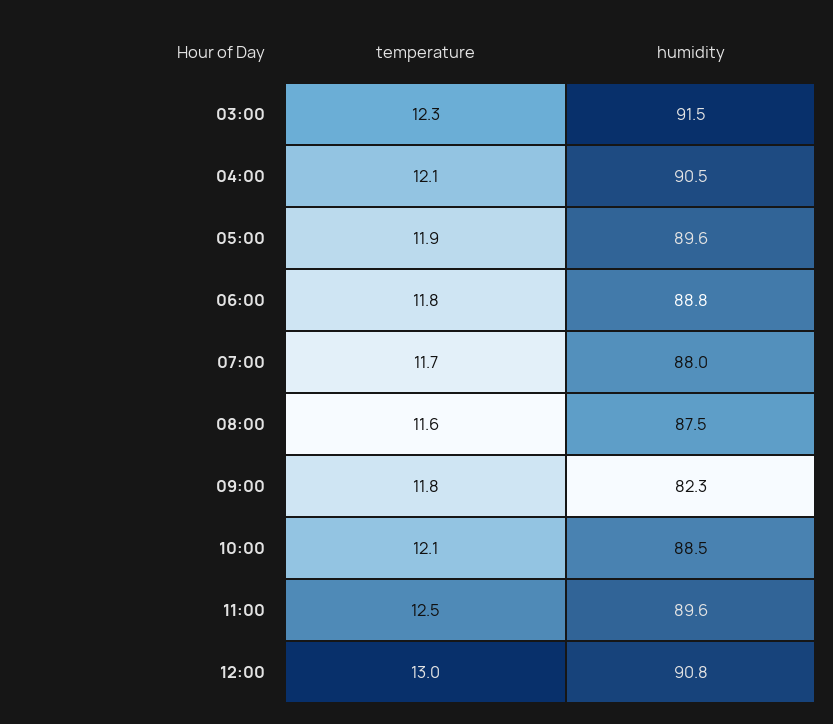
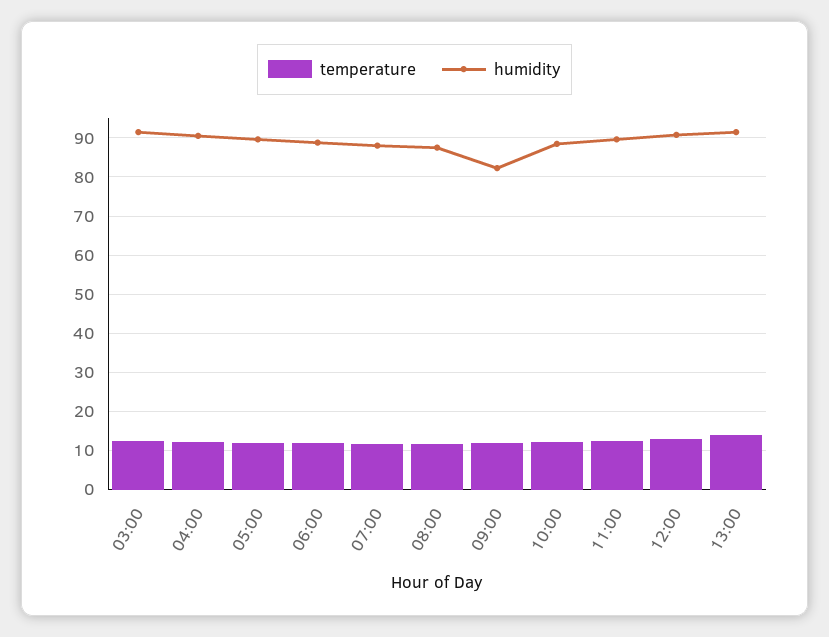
temperature, 13:00: none -> 14
humidity, 13:00: none -> 92

